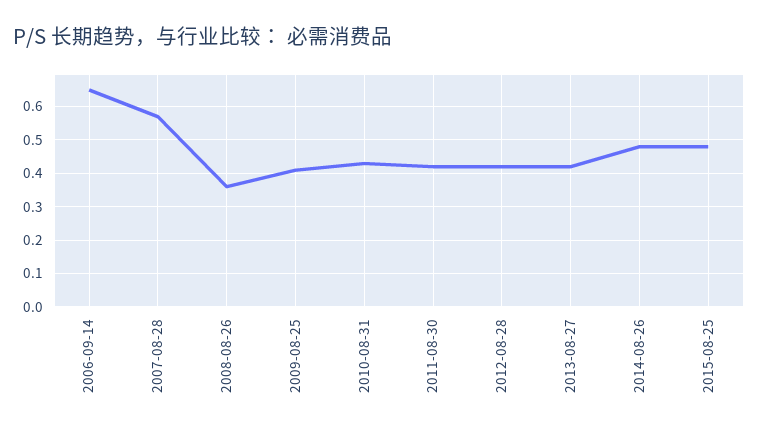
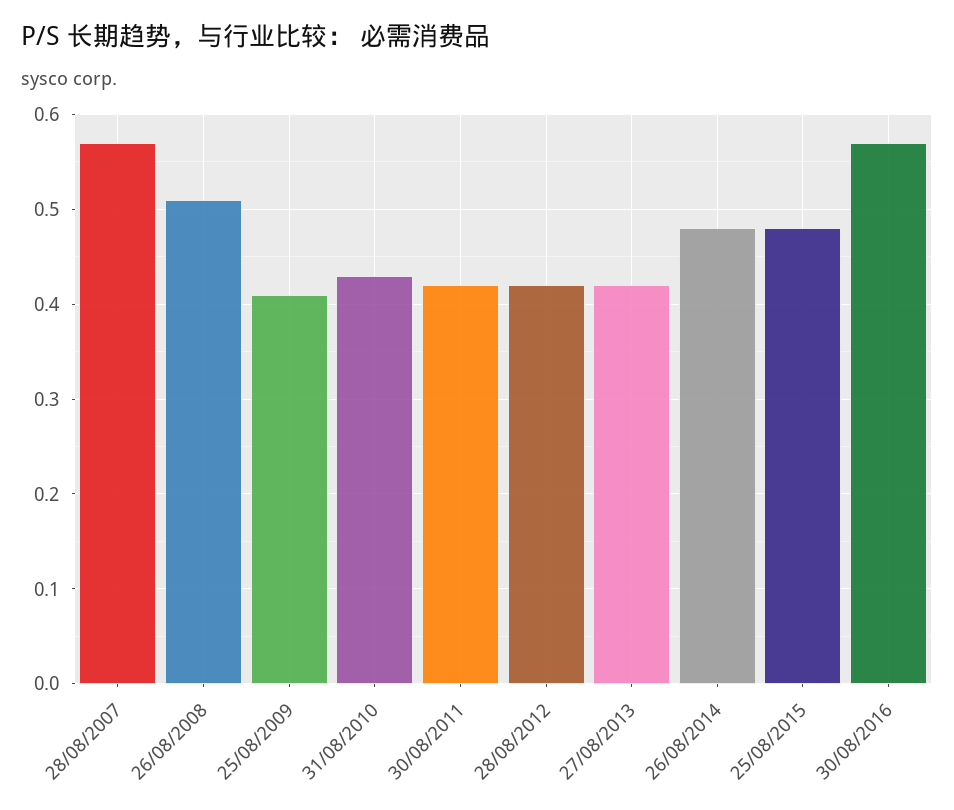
2006-09-14: 0.65 -> none
2008-08-26: 0.35 -> 0.51
30/08/2016: none -> 0.57

